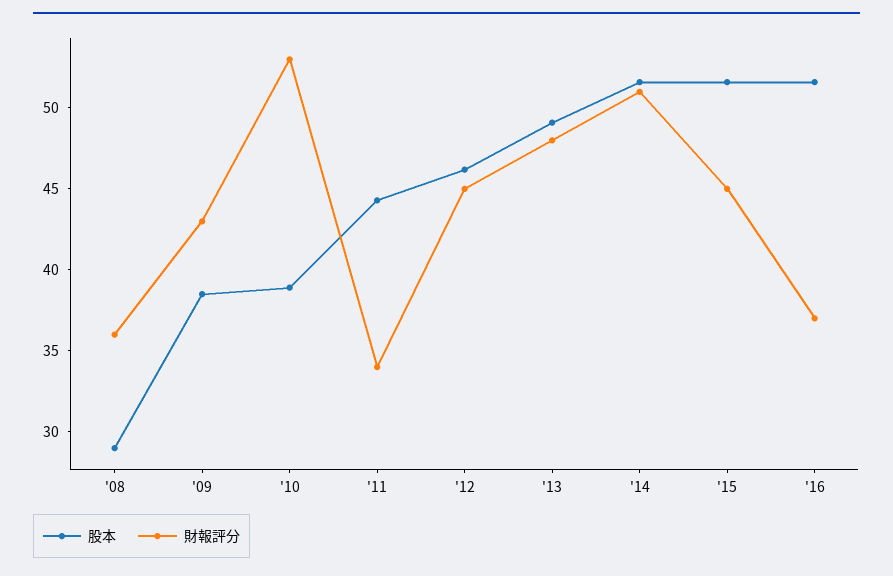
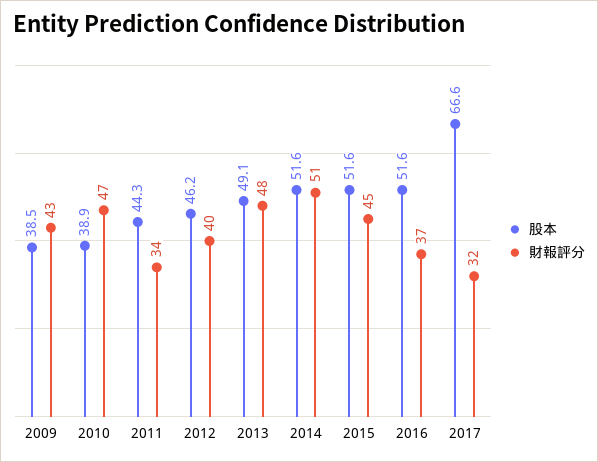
股本, '08: 29 -> none
財報評分, '08: 36 -> none
財報評分, '10: 53 -> 47
財報評分, '12: 45 -> 40
股本, 2017: none -> 66.6
財報評分, 2017: none -> 32

